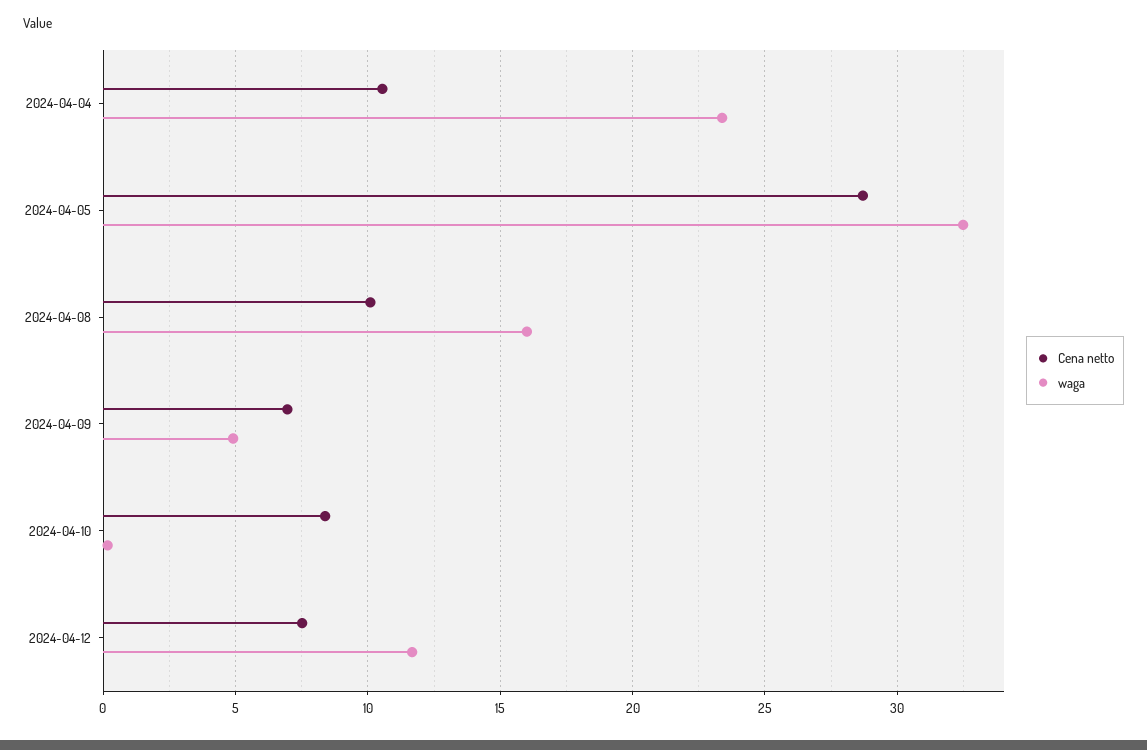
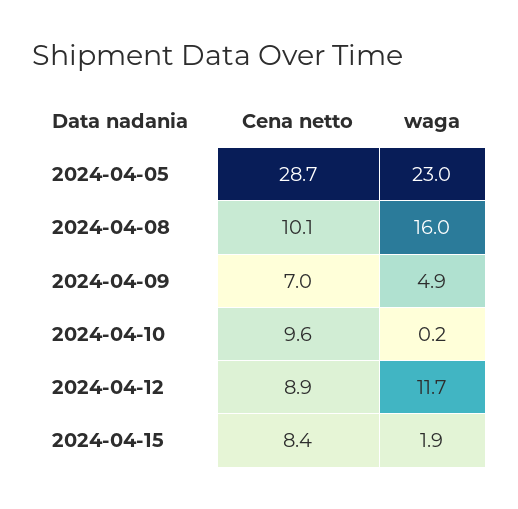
Cena netto, 2024-04-04: 10.5 -> none
waga, 2024-04-04: 23.5 -> none
waga, 2024-04-05: 32.5 -> 23
Cena netto, 2024-04-10: 8.5 -> 9.6
Cena netto, 2024-04-12: 7.5 -> 8.9
Cena netto, 2024-04-15: none -> 8.4
waga, 2024-04-15: none -> 1.9

